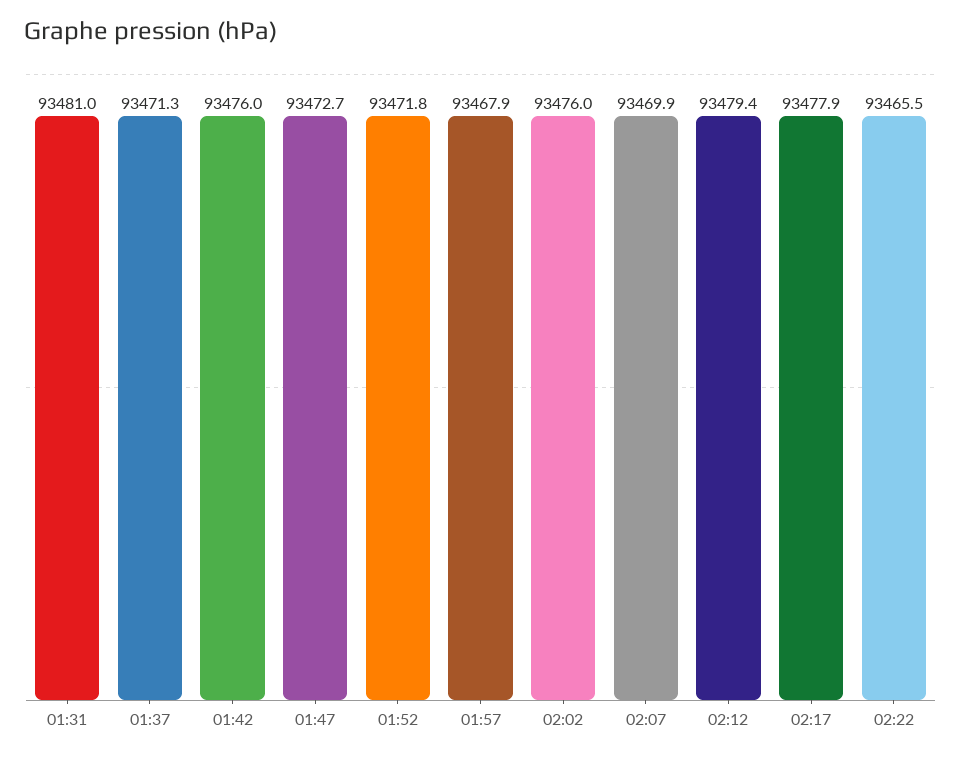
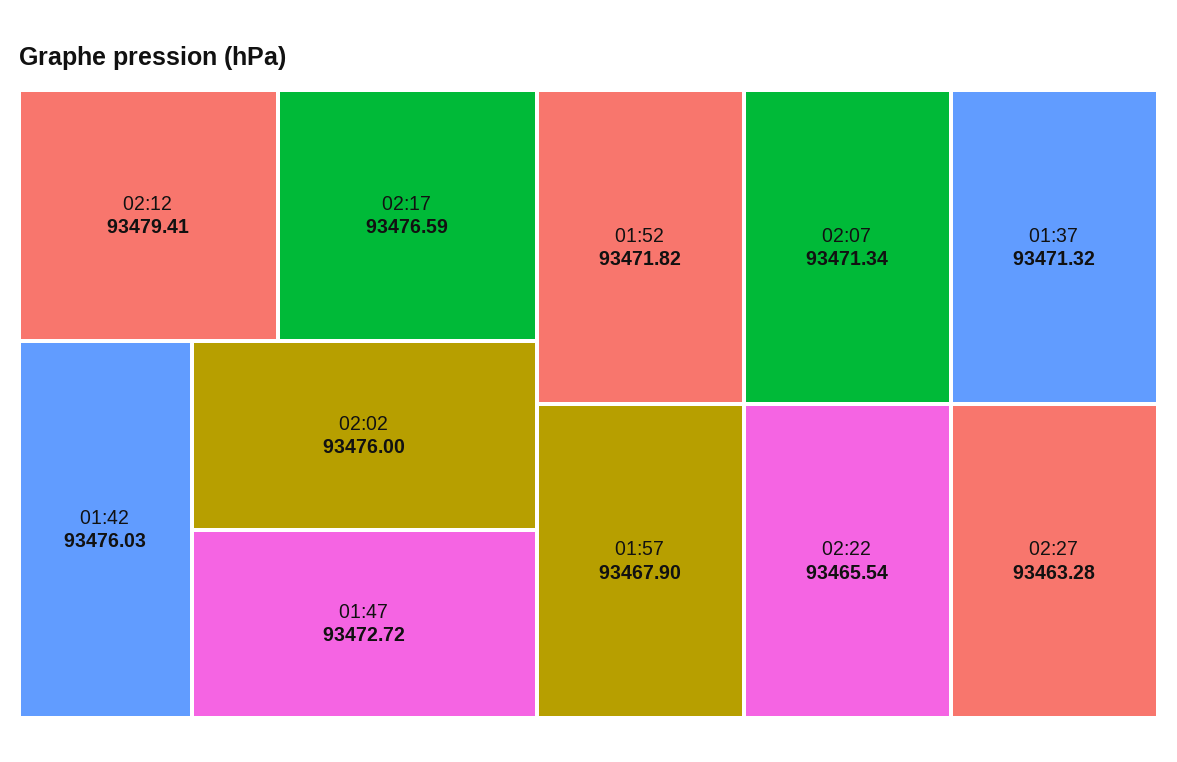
01:31: 93481 -> none
02:07: 93469.9 -> 93471.34
02:17: 93477.9 -> 93476.59
02:27: none -> 93463.28

